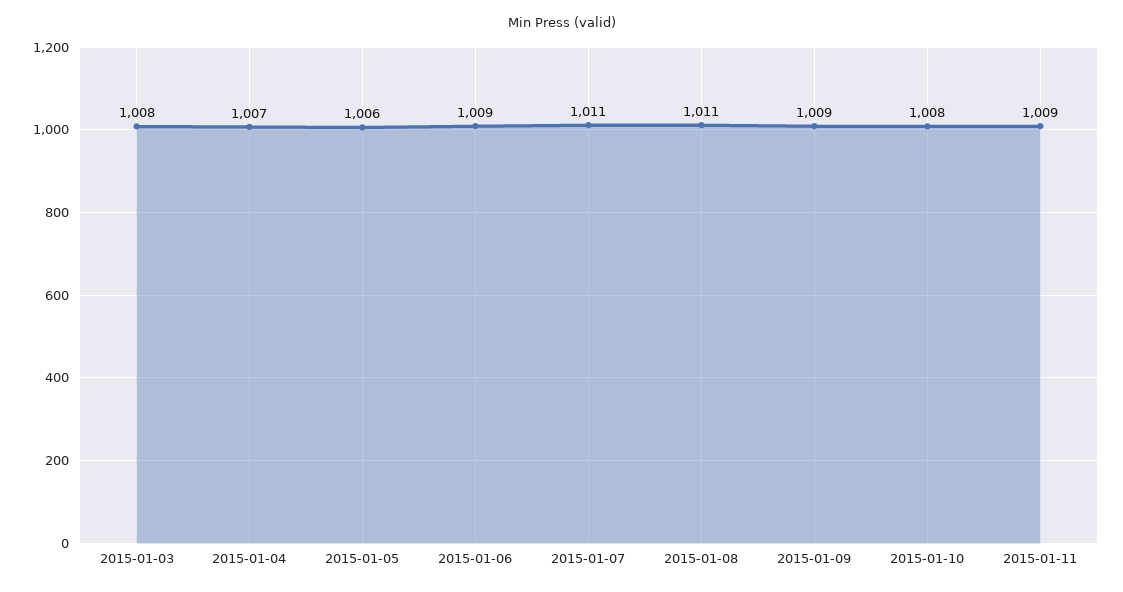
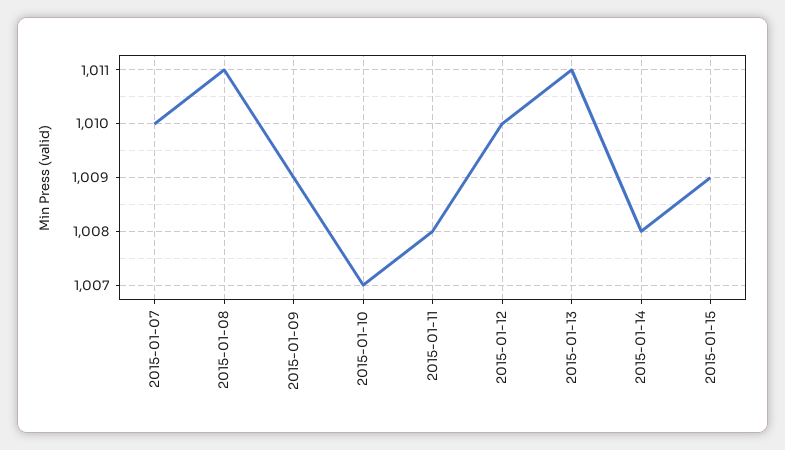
2015-01-03: 1008 -> none
2015-01-04: 1007 -> none
2015-01-05: 1006 -> none
2015-01-06: 1009 -> none
2015-01-07: 1011 -> 1010
2015-01-10: 1008 -> 1007
2015-01-11: 1009 -> 1008
2015-01-12: none -> 1010
2015-01-13: none -> 1011
2015-01-14: none -> 1008
2015-01-15: none -> 1009

